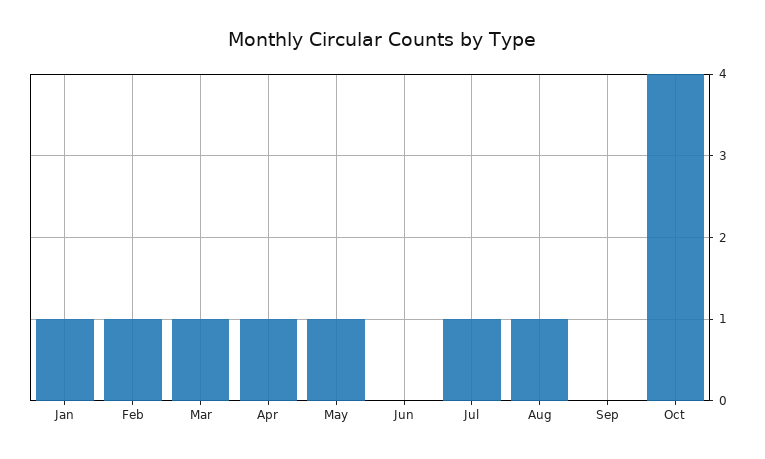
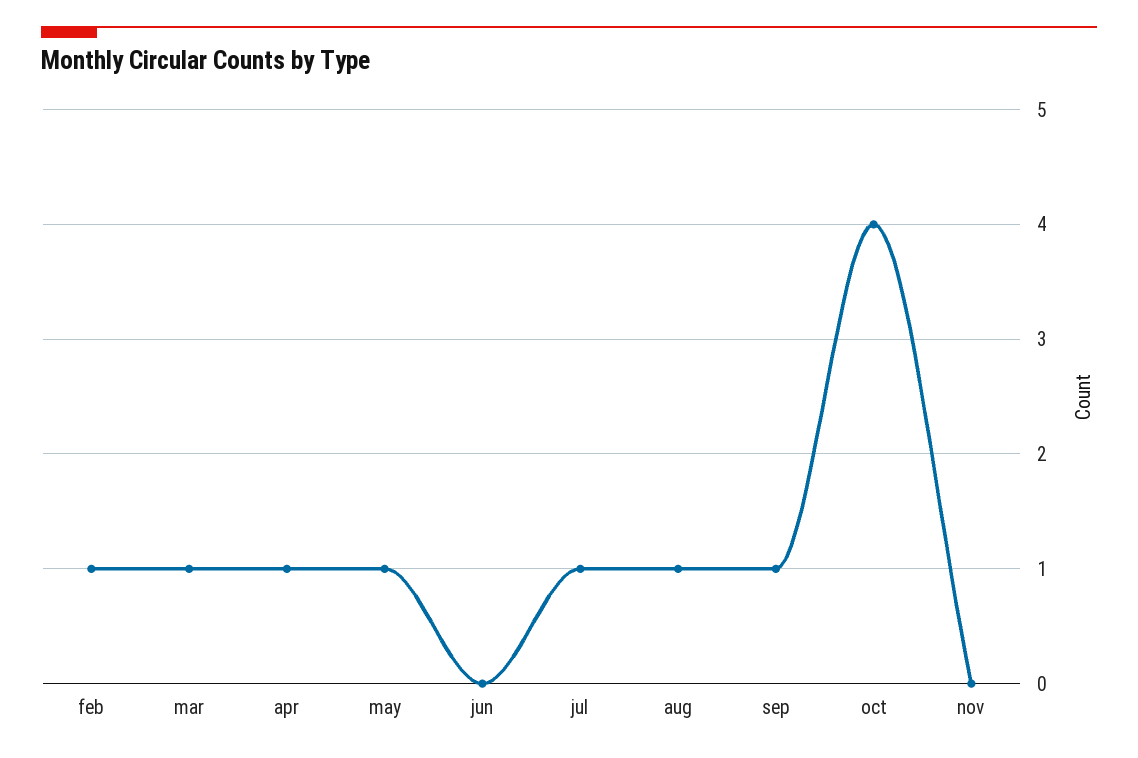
Jan: 1 -> none
Sep: 0 -> 1
nov: none -> 0

